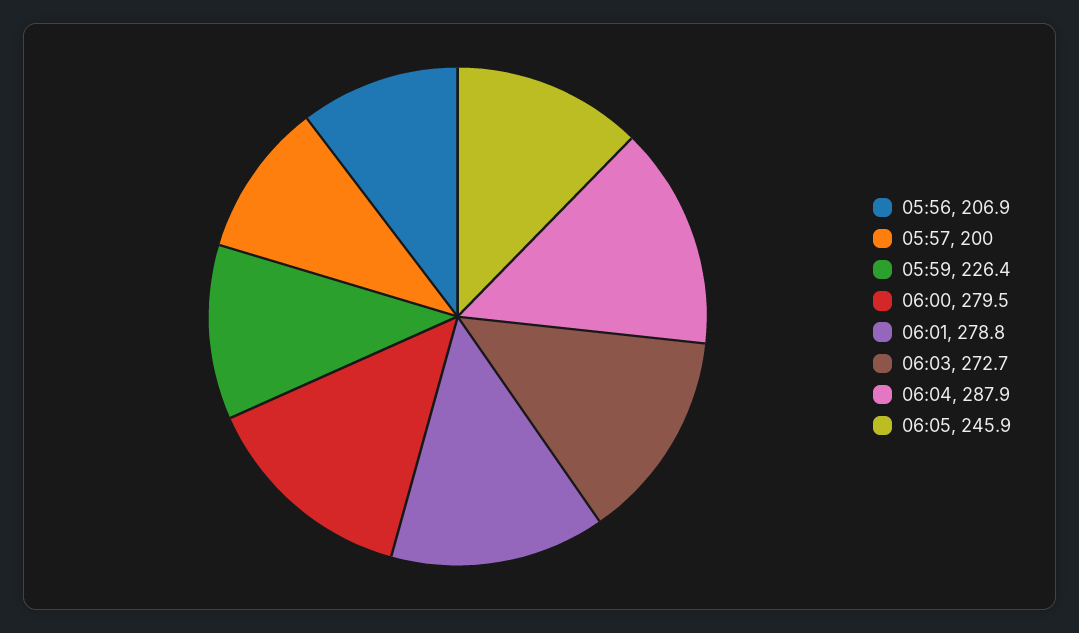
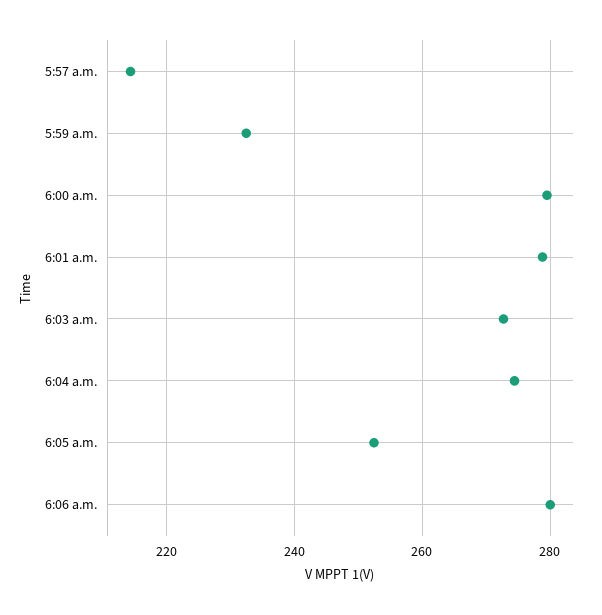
05:56: 206.9 -> none
05:57: 200 -> 214
05:59: 226.4 -> 232
06:04: 287.9 -> 274
06:05: 245.9 -> 252
6:06 a.m.: none -> 280

